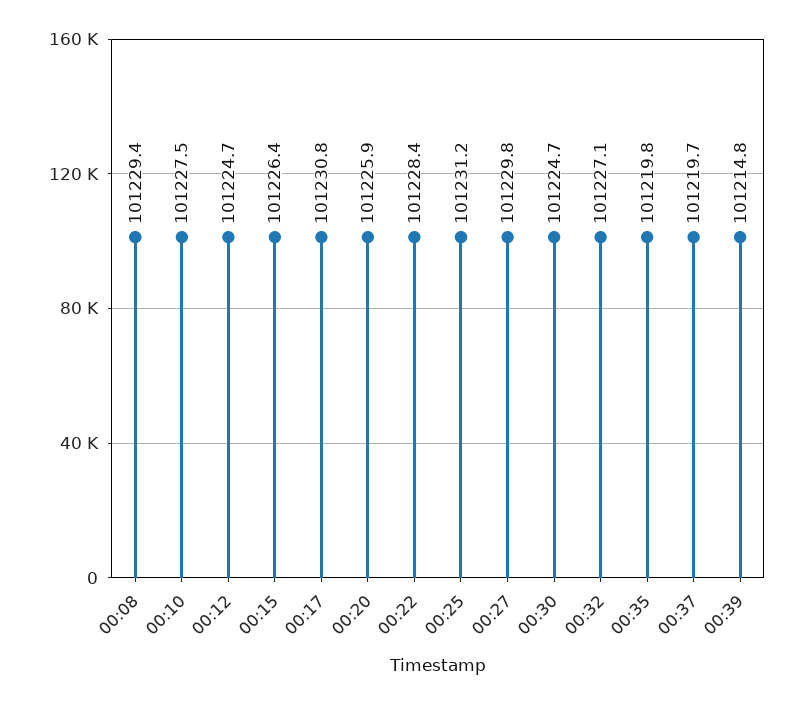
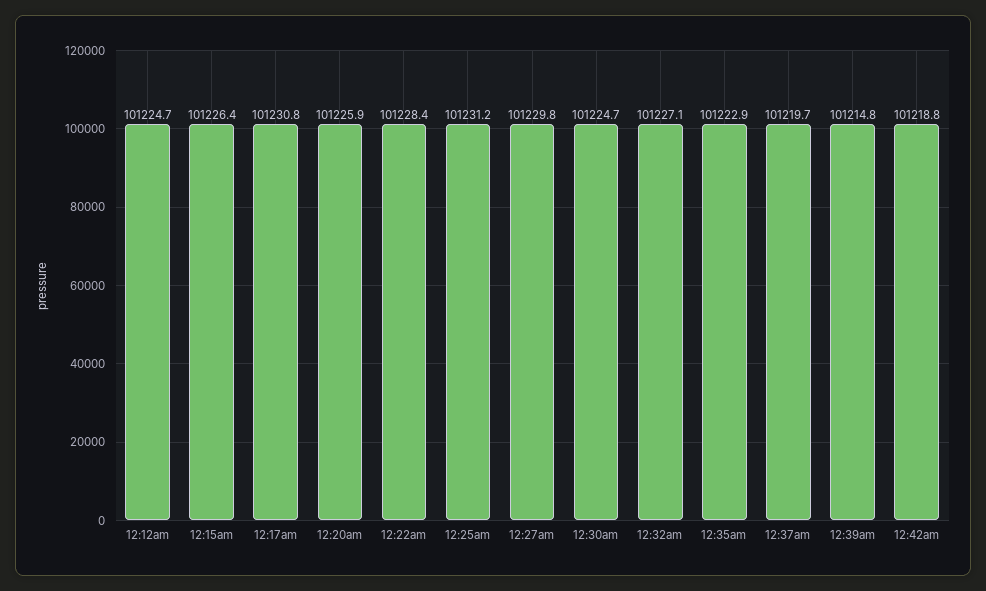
00:08: 101229.4 -> none
00:10: 101227.5 -> none
00:35: 101219.8 -> 101222.9
12:42am: none -> 101218.8

